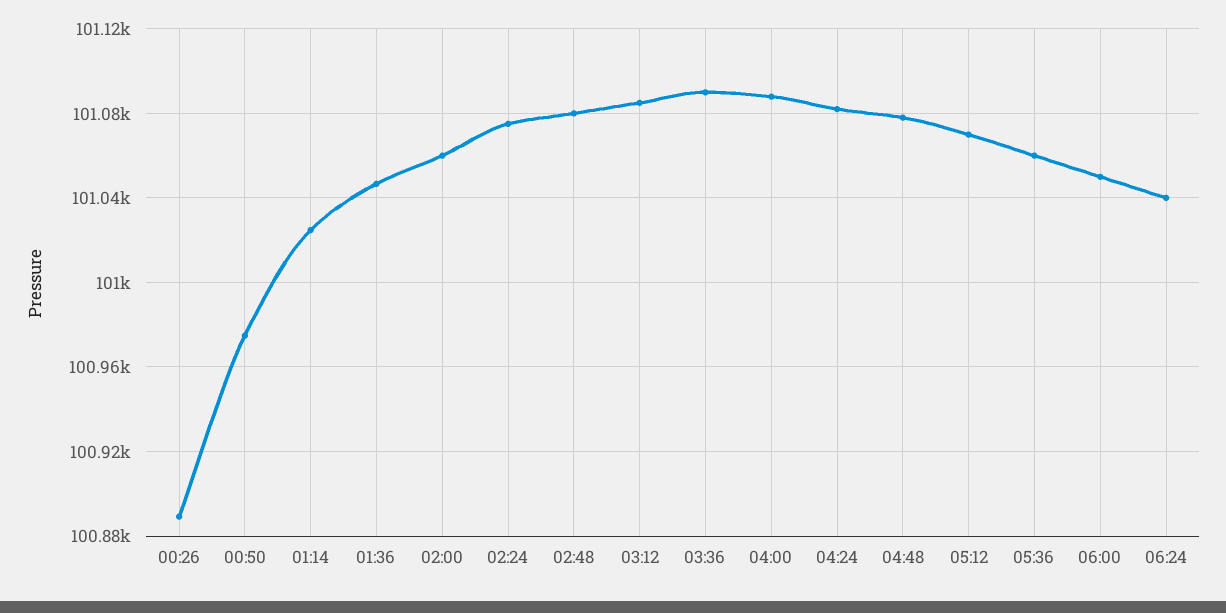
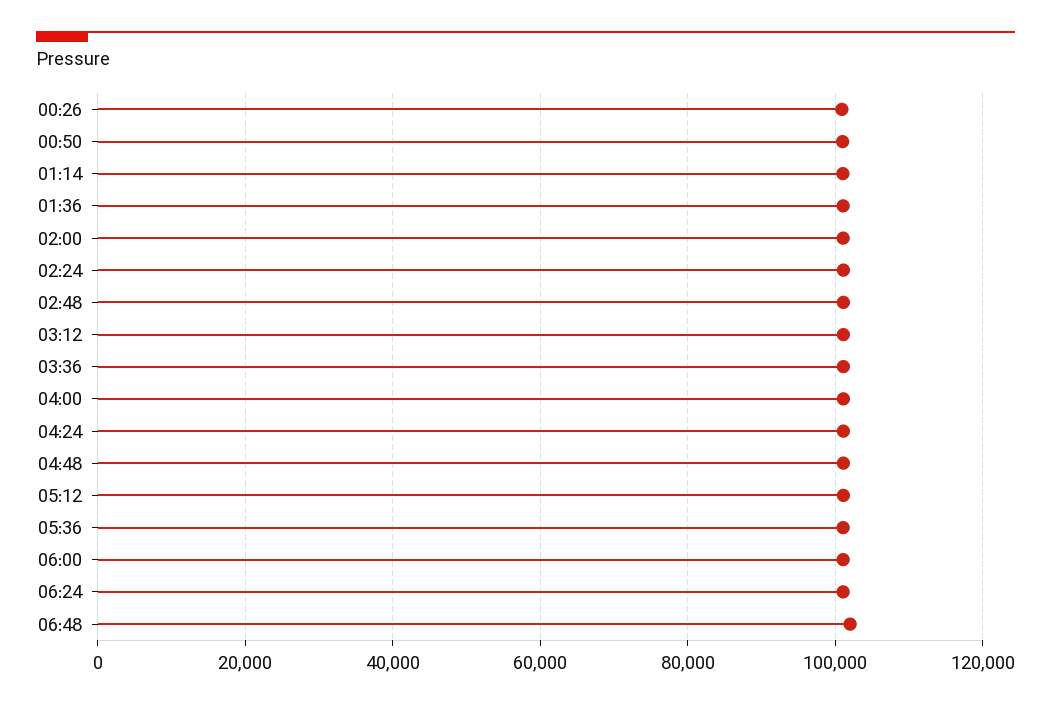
06:48: none -> 102000

